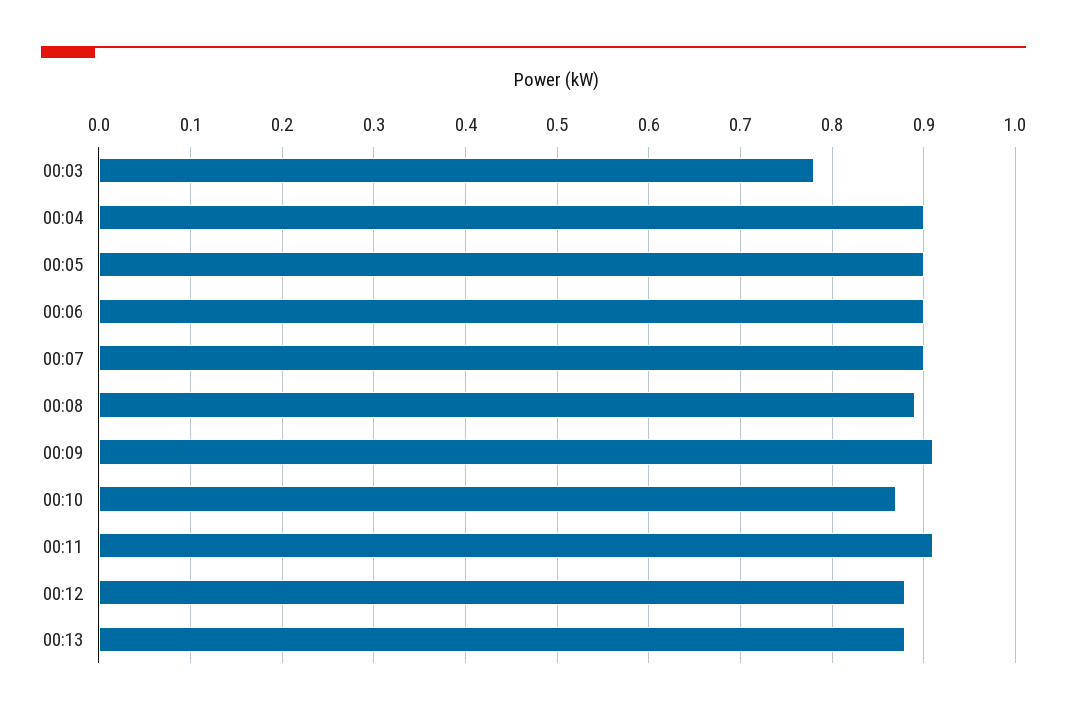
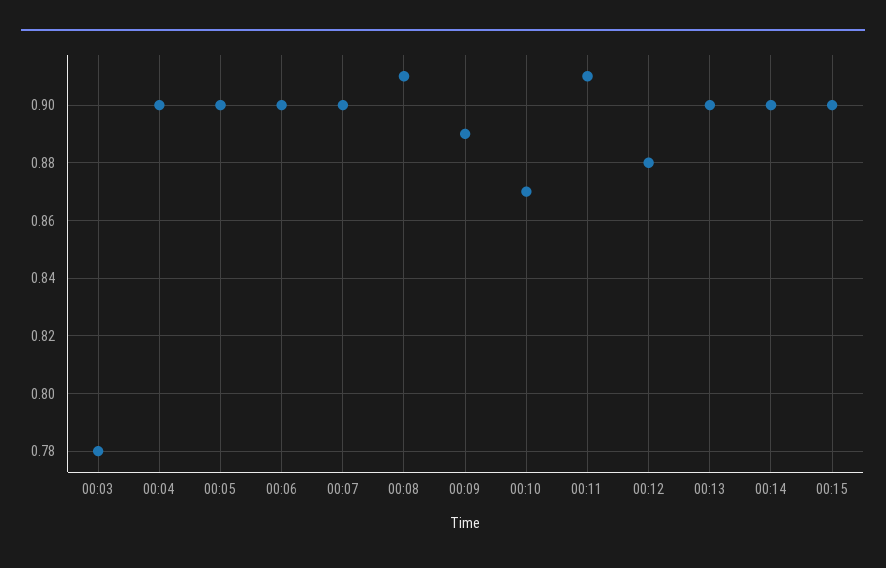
00:08: 0.89 -> 0.91
00:09: 0.91 -> 0.89
00:13: 0.88 -> 0.9
00:14: none -> 0.9
00:15: none -> 0.9

